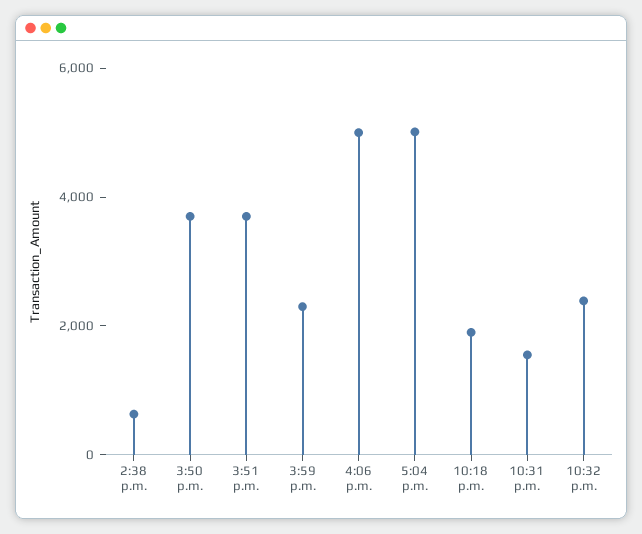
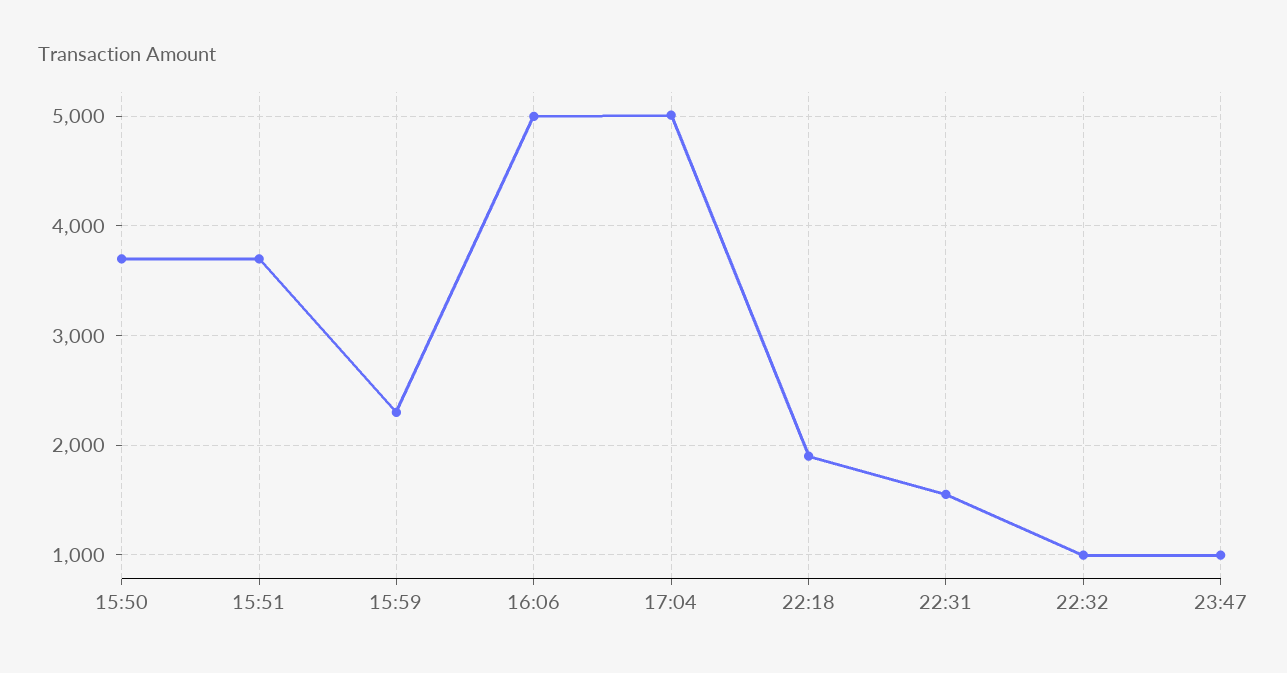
2:38 p.m.: 500 -> none
10:32 p.m.: 2500 -> 1000
23:47: none -> 1000

